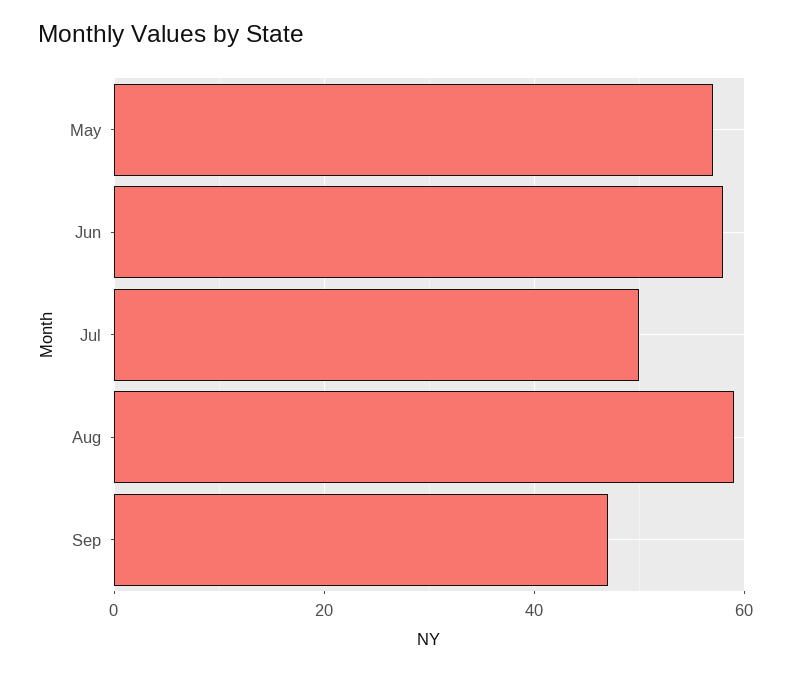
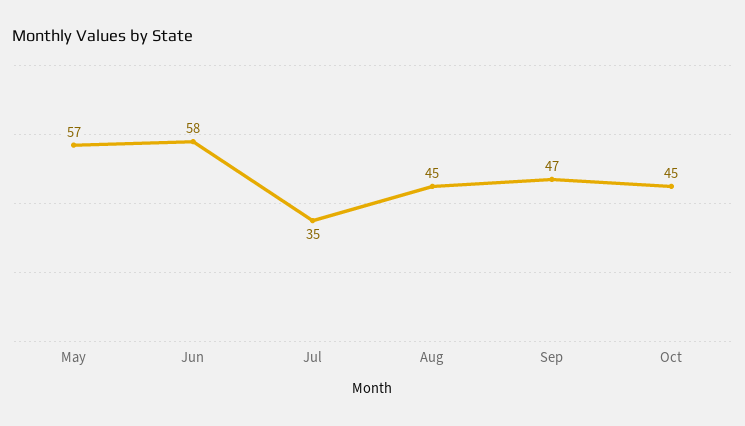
Jul: 50 -> 35
Aug: 60 -> 45
Oct: none -> 45

